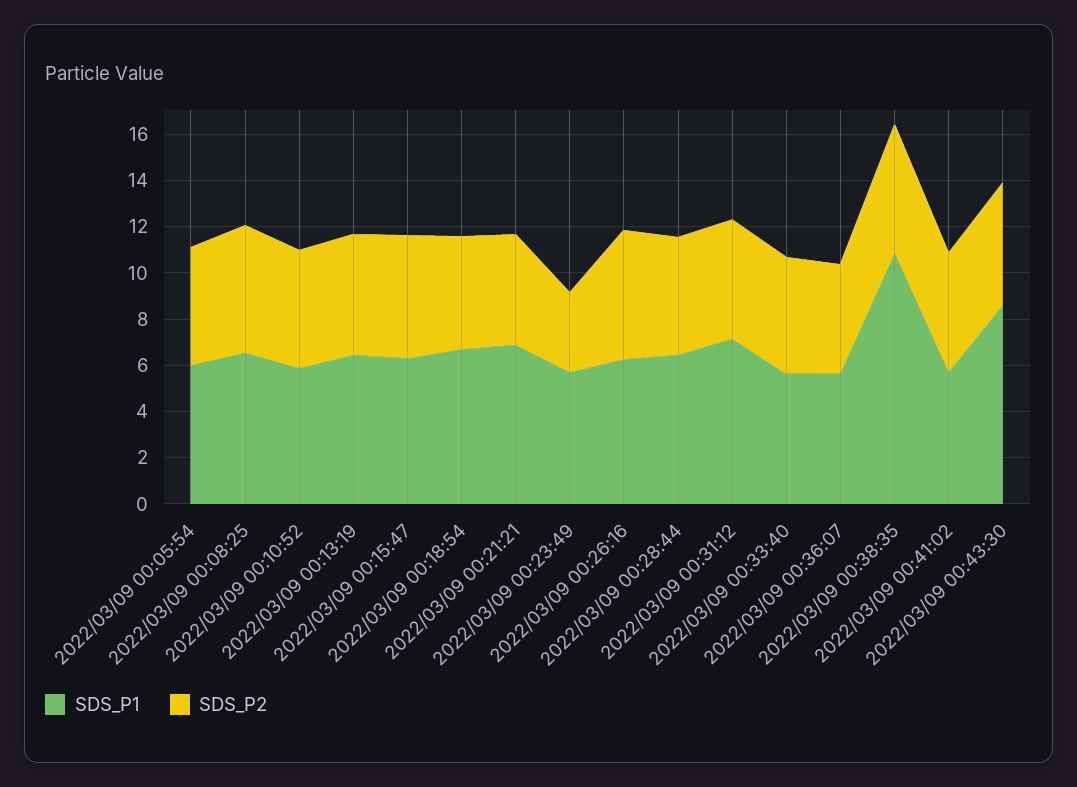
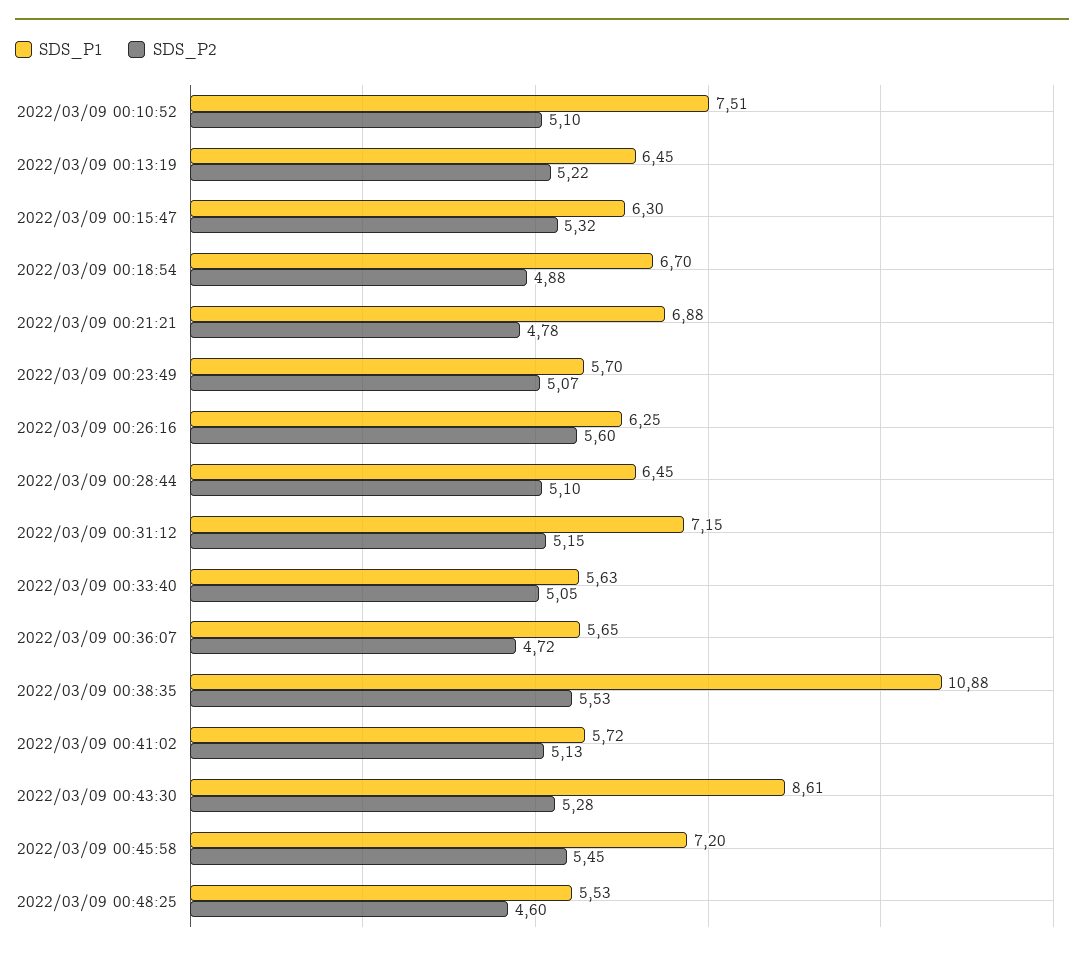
SDS_P1, 2022/03/09 00:05:54: 6 -> none
SDS_P2, 2022/03/09 00:05:54: 5 -> none
SDS_P1, 2022/03/09 00:08:25: 6.5 -> none
SDS_P2, 2022/03/09 00:08:25: 5.5 -> none
SDS_P1, 2022/03/09 00:10:52: 6 -> 7.51
SDS_P2, 2022/03/09 00:23:49: 3.5 -> 5.07
SDS_P1, 2022/03/09 00:45:58: none -> 7.2
SDS_P2, 2022/03/09 00:45:58: none -> 5.45
SDS_P1, 2022/03/09 00:48:25: none -> 5.53
SDS_P2, 2022/03/09 00:48:25: none -> 4.6

